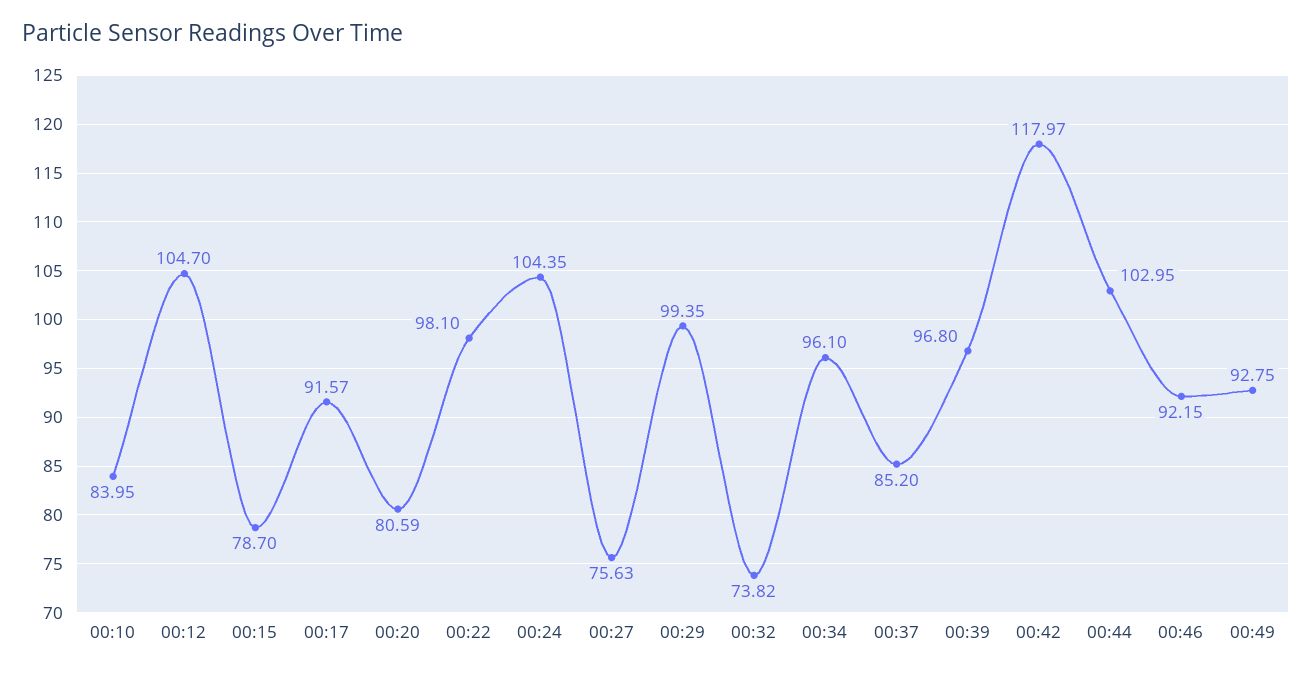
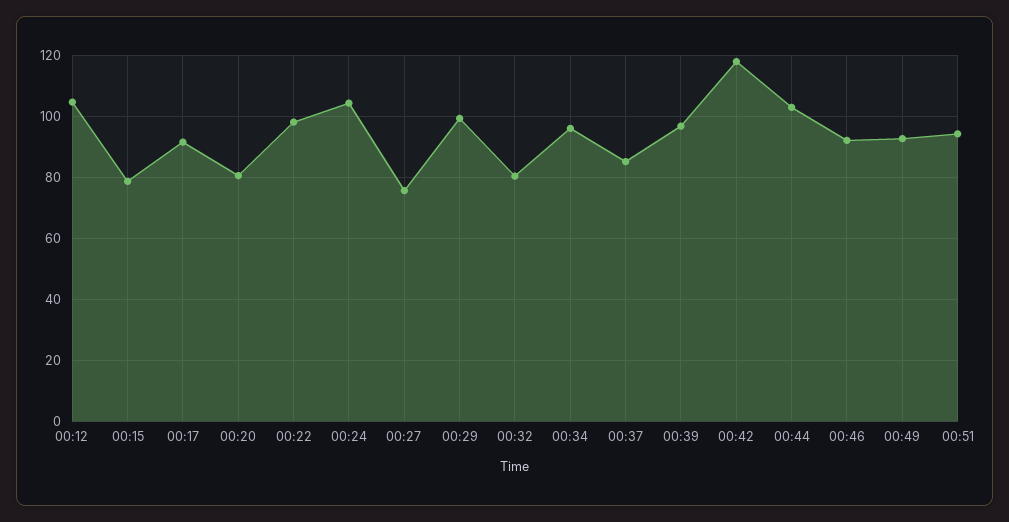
00:10: 83.95 -> none
00:32: 73.82 -> 80
00:51: none -> 94

